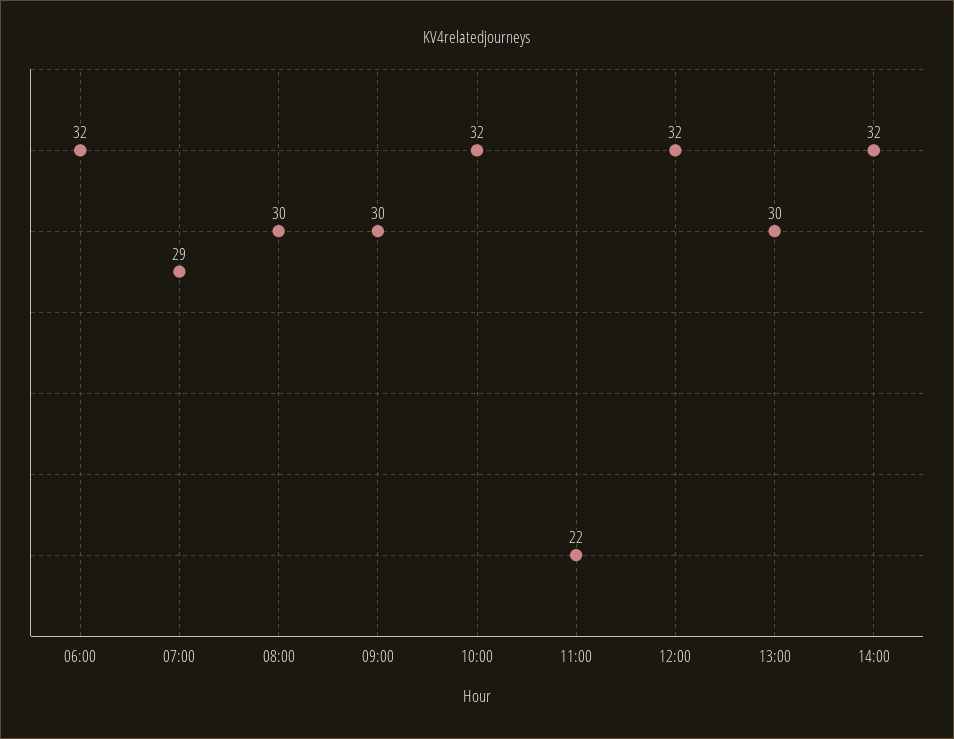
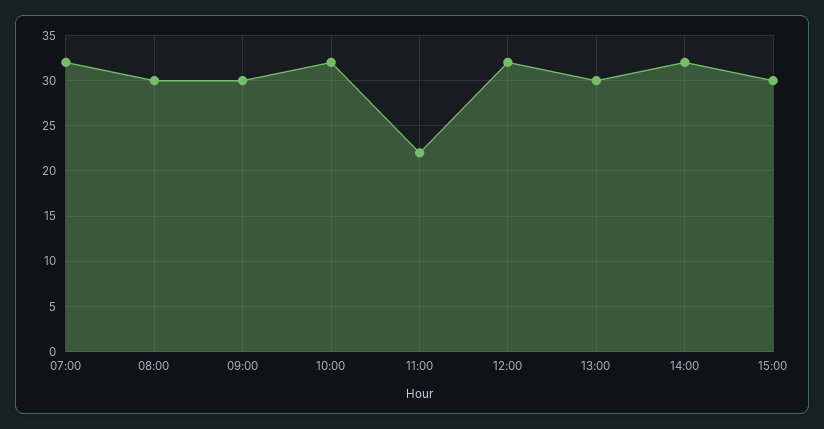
06:00: 32 -> none
07:00: 29 -> 32
15:00: none -> 30

